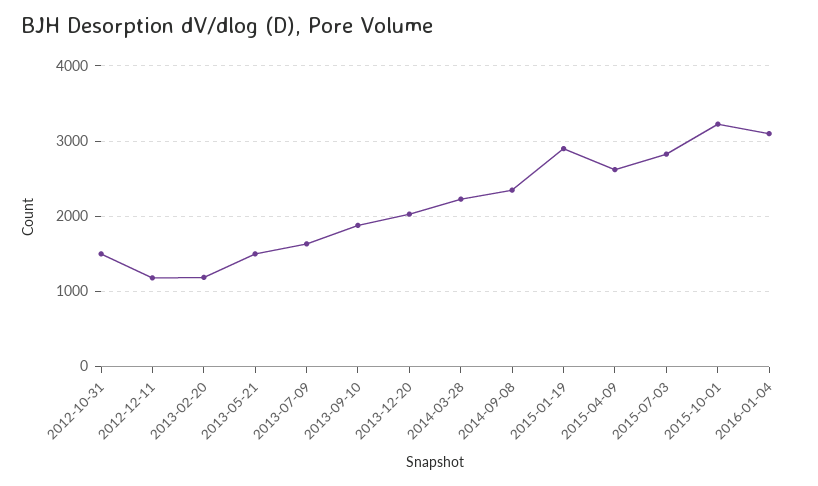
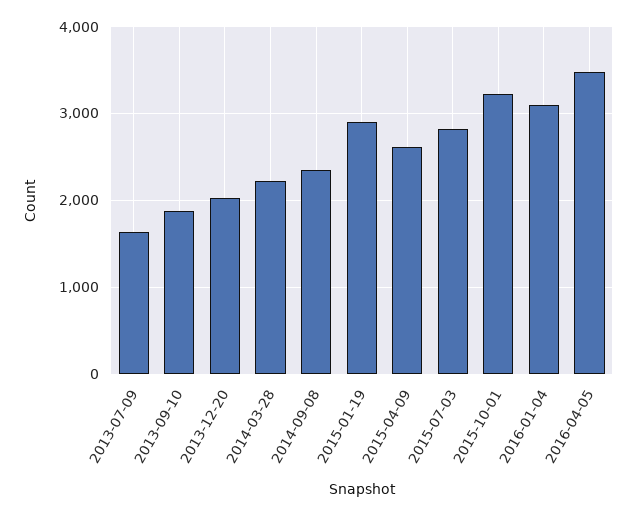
2012-10-31: 1500 -> none
2012-12-11: 1200 -> none
2013-02-20: 1200 -> none
2013-05-21: 1500 -> none
2016-04-05: none -> 3500

